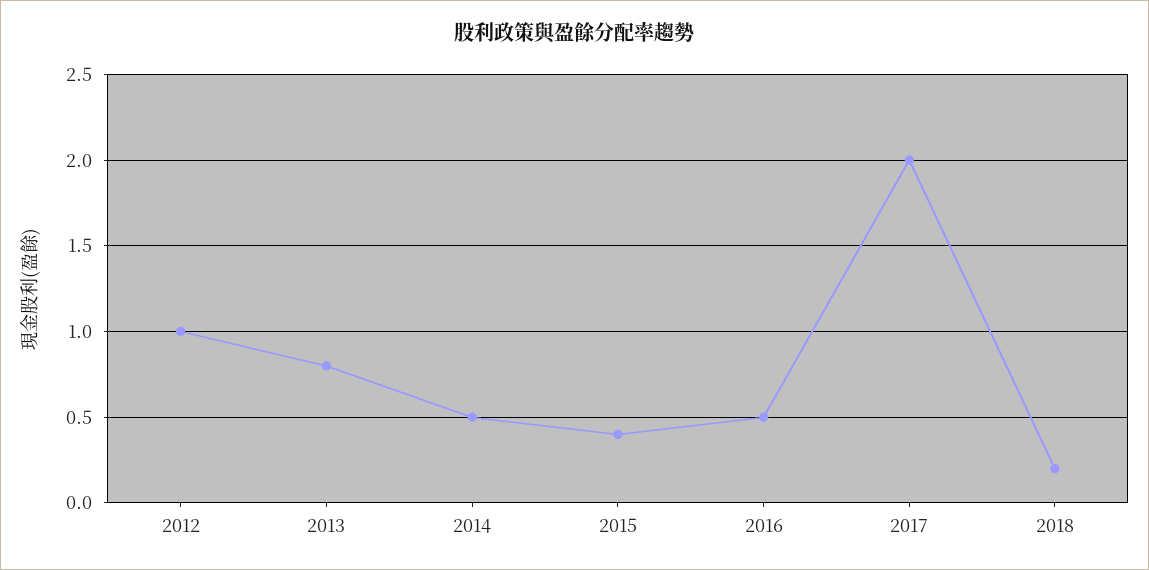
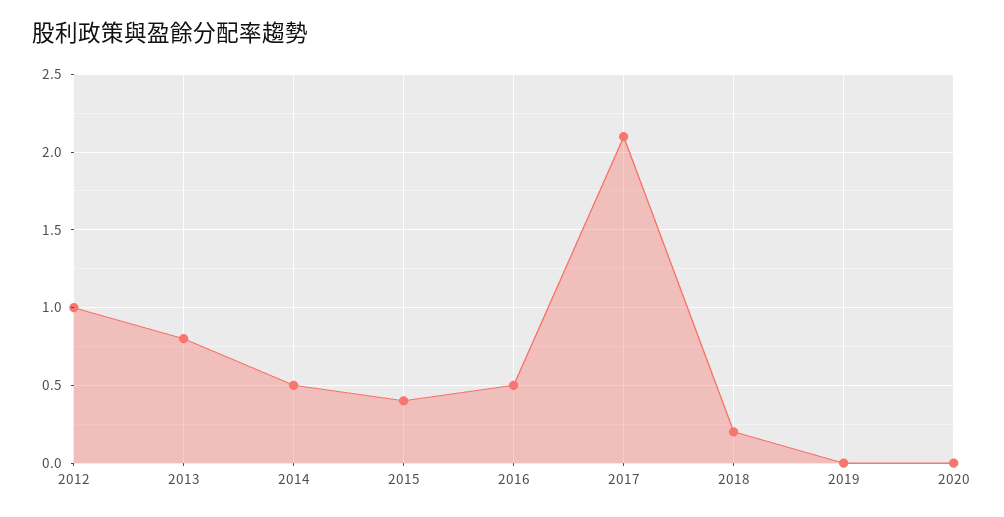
2017: 2 -> 2.1
2019: none -> 0
2020: none -> 0

